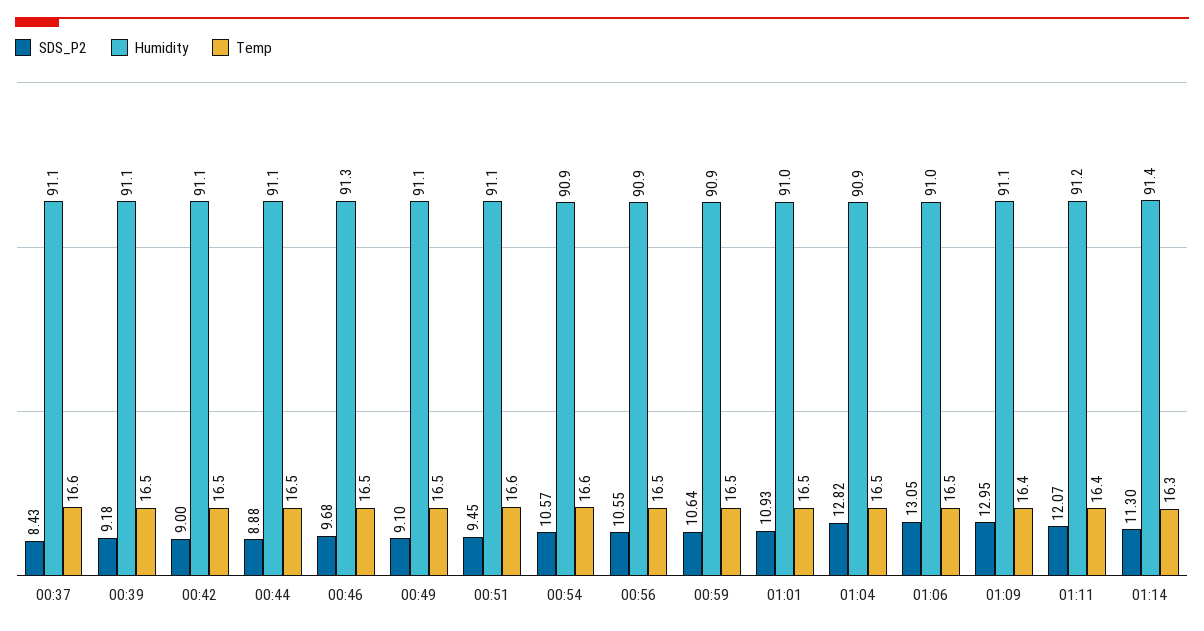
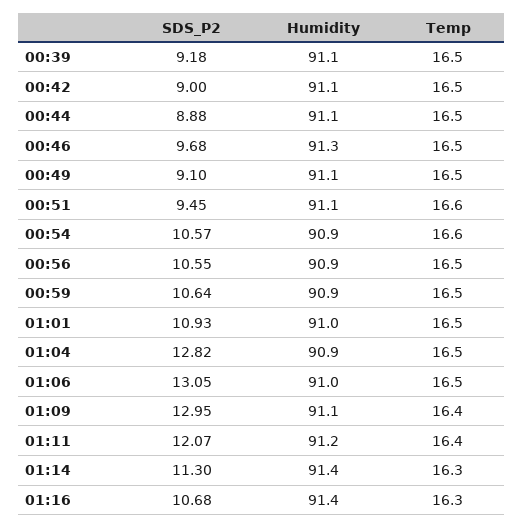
SDS_P2, 00:37: 8.43 -> none
Humidity, 00:37: 91.1 -> none
Temp, 00:37: 16.6 -> none
SDS_P2, 01:16: none -> 10.68
Humidity, 01:16: none -> 91.4
Temp, 01:16: none -> 16.3

